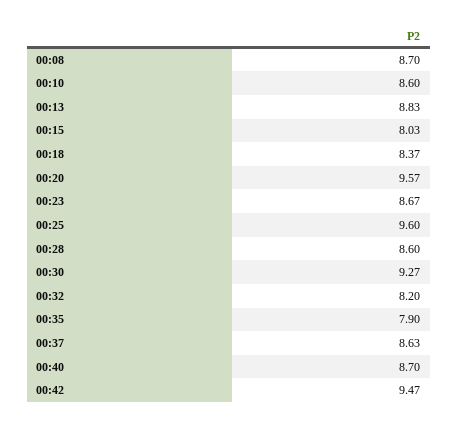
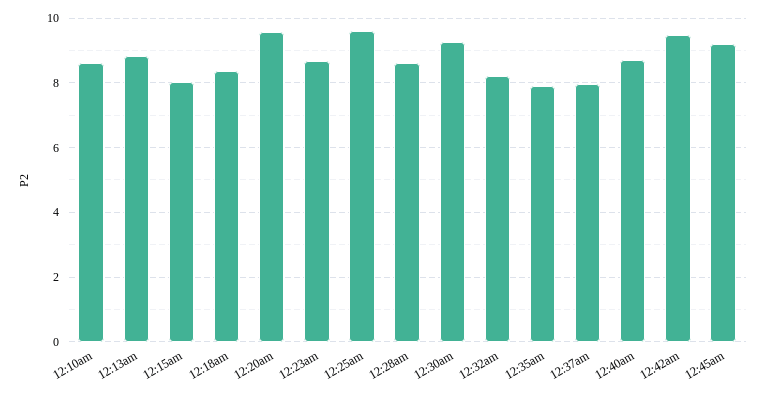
00:08: 8.7 -> none
00:37: 8.63 -> 8
12:45am: none -> 9.2

